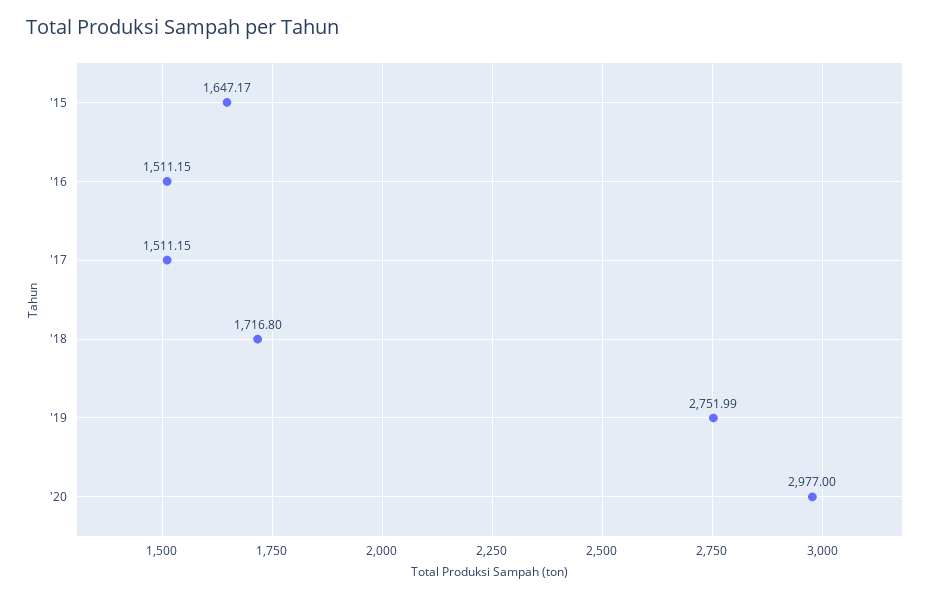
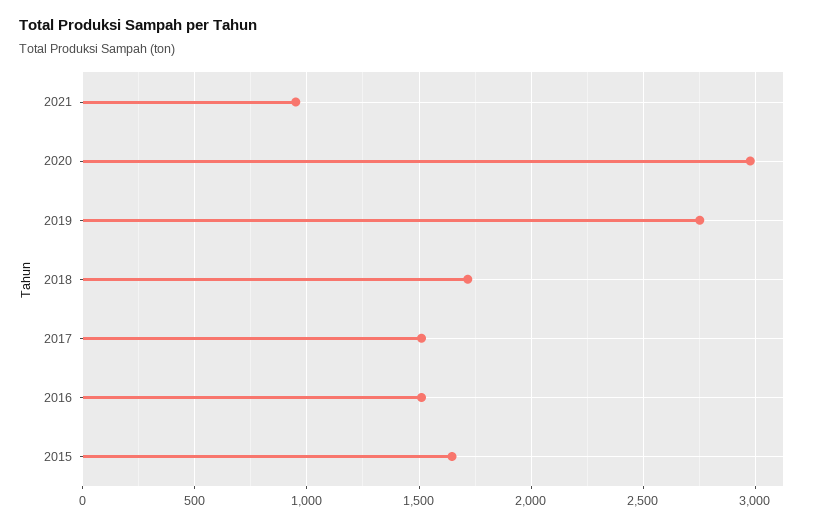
2021: none -> 950

